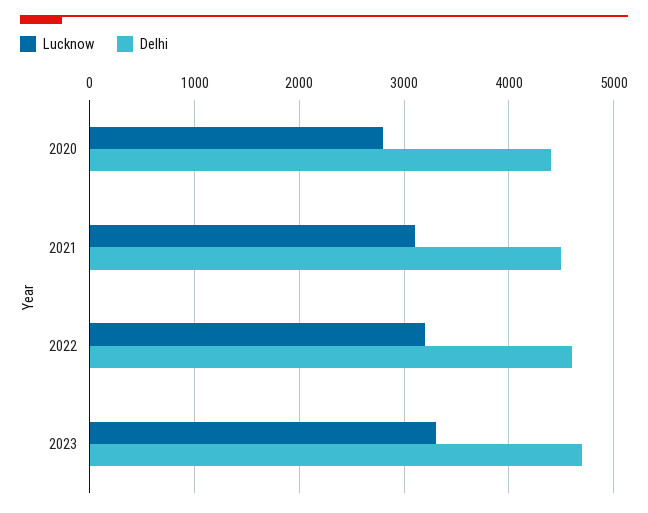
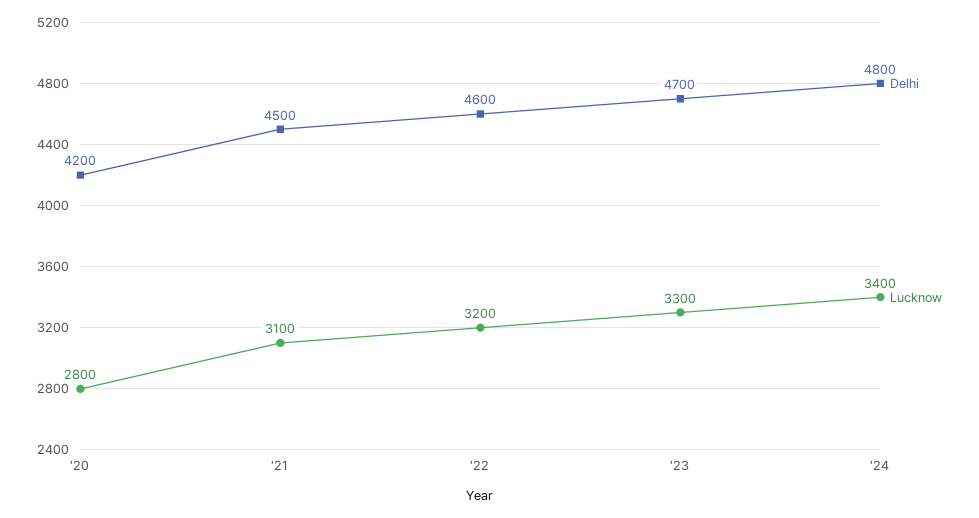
Delhi, 2020: 4400 -> 4200
Delhi, '24: none -> 4800
Lucknow, '24: none -> 3400

